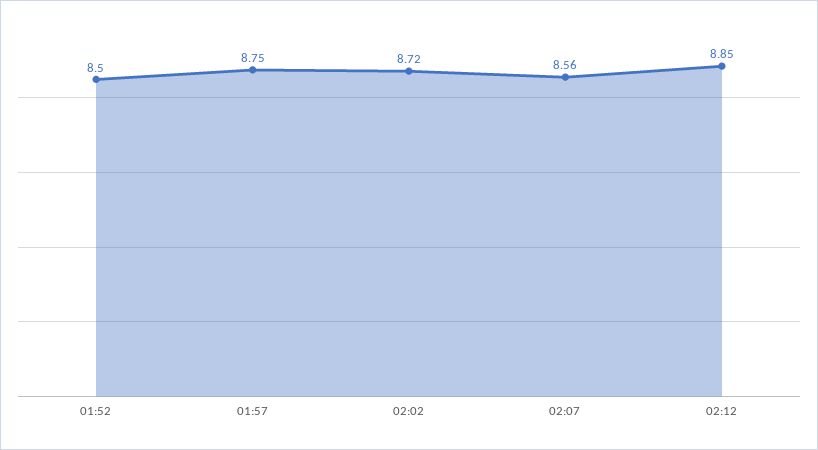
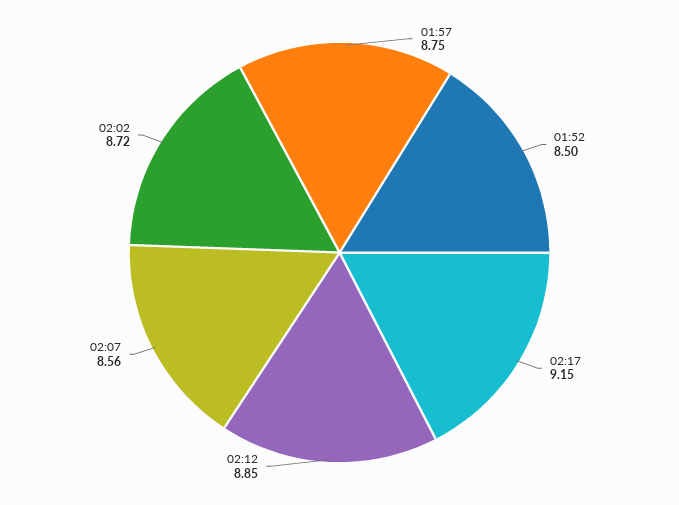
02:17: none -> 9.15

